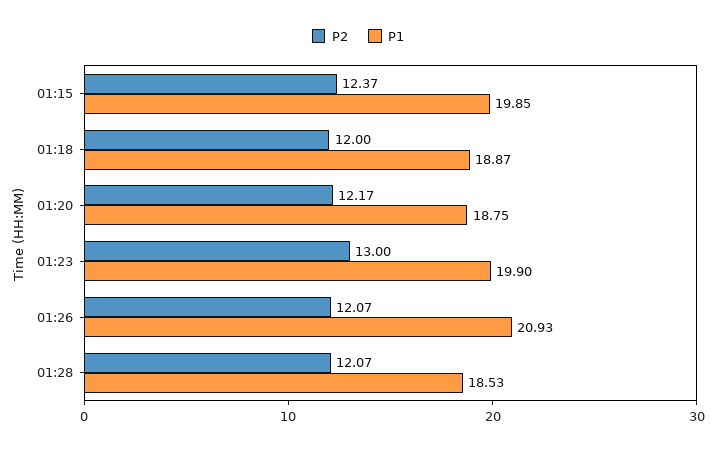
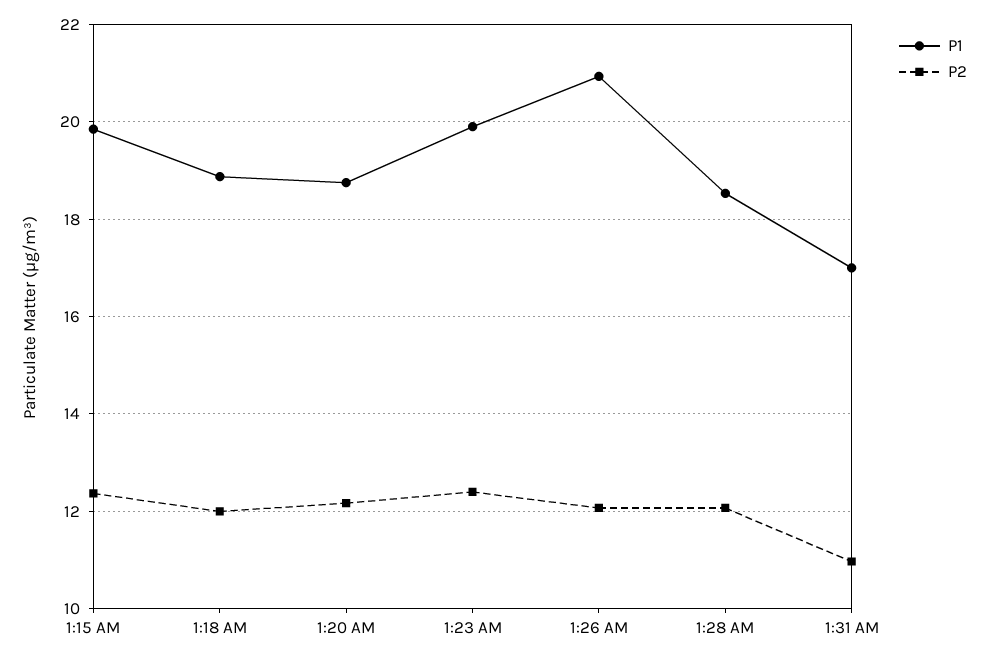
P2, 01:23: 13 -> 12.4
P1, 1:31 AM: none -> 17
P2, 1:31 AM: none -> 11

